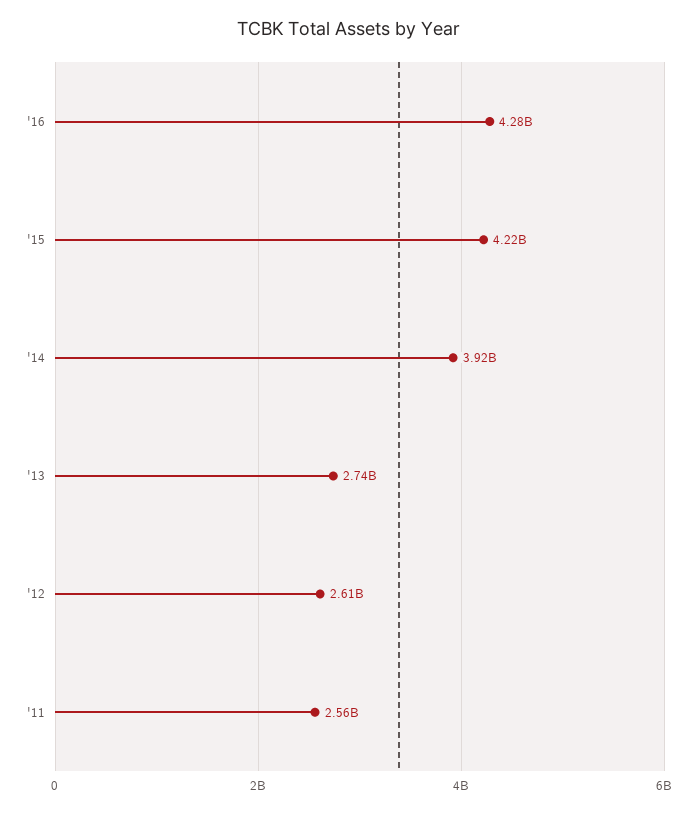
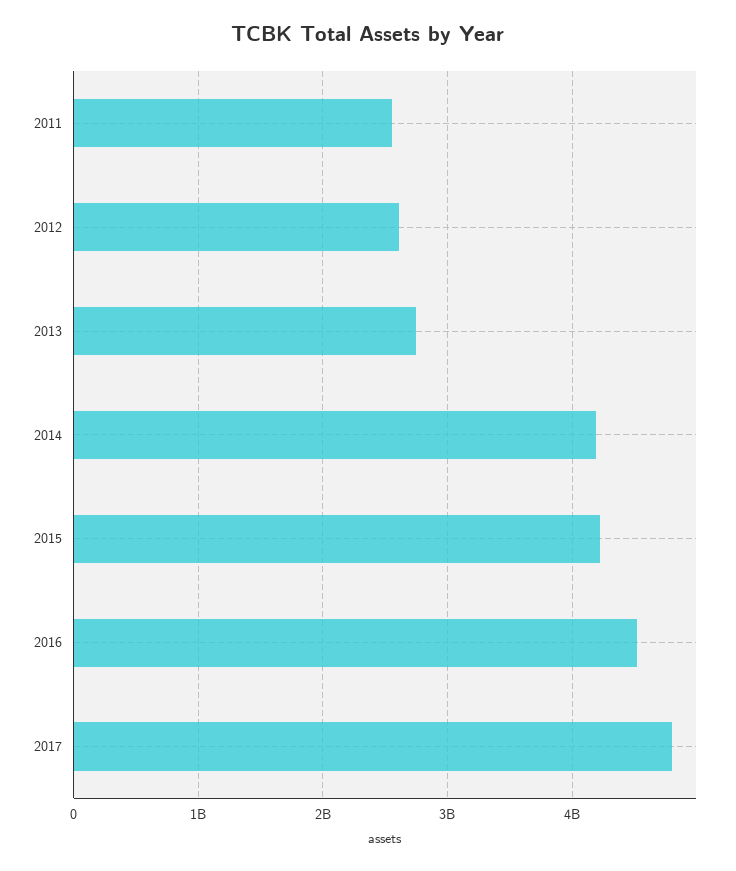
'16: 4280000000 -> 4500000000
'14: 3920000000 -> 4200000000
2017: none -> 4800000000

